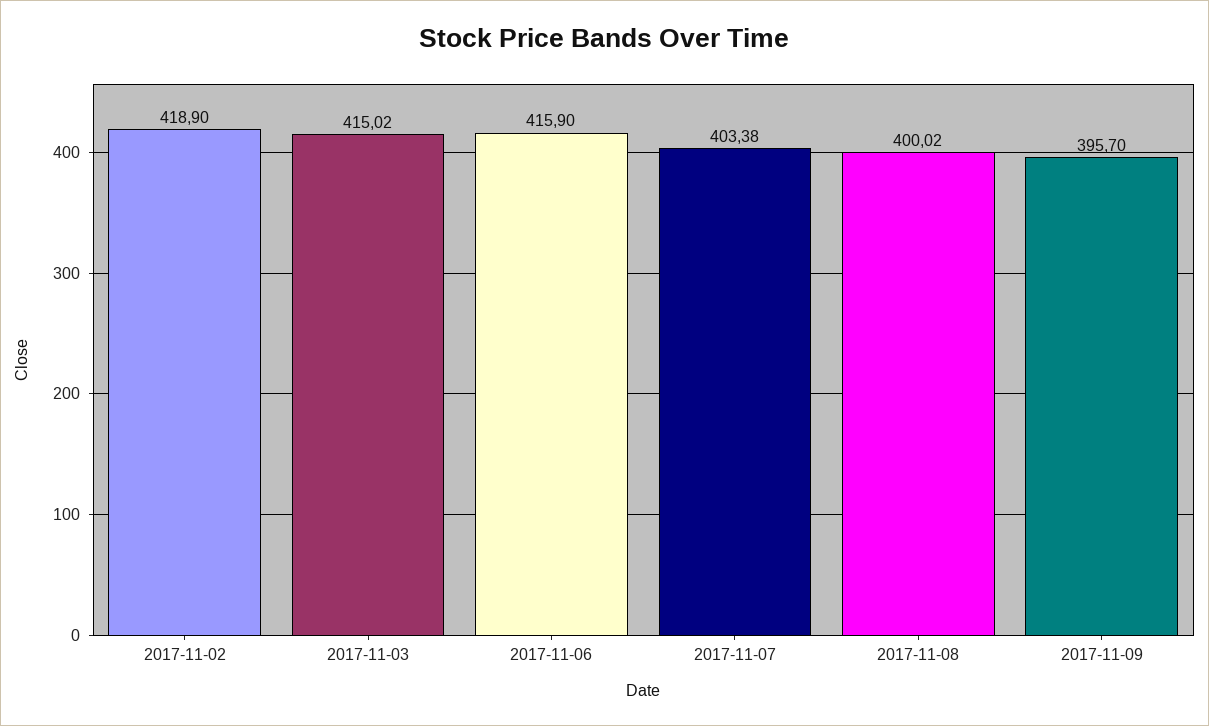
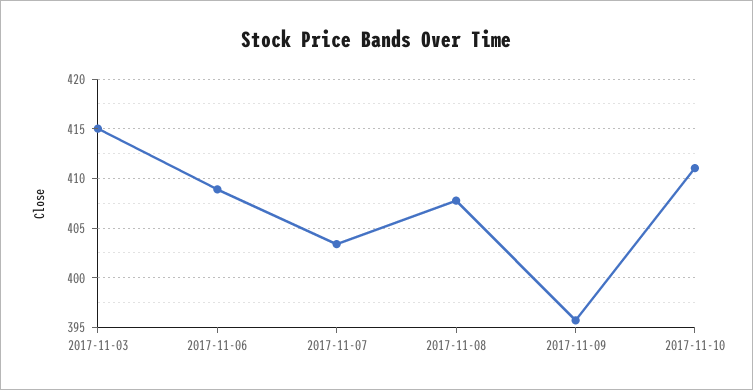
2017-11-02: 418.9 -> none
2017-11-06: 415.9 -> 409
2017-11-08: 400.02 -> 408
2017-11-10: none -> 411

